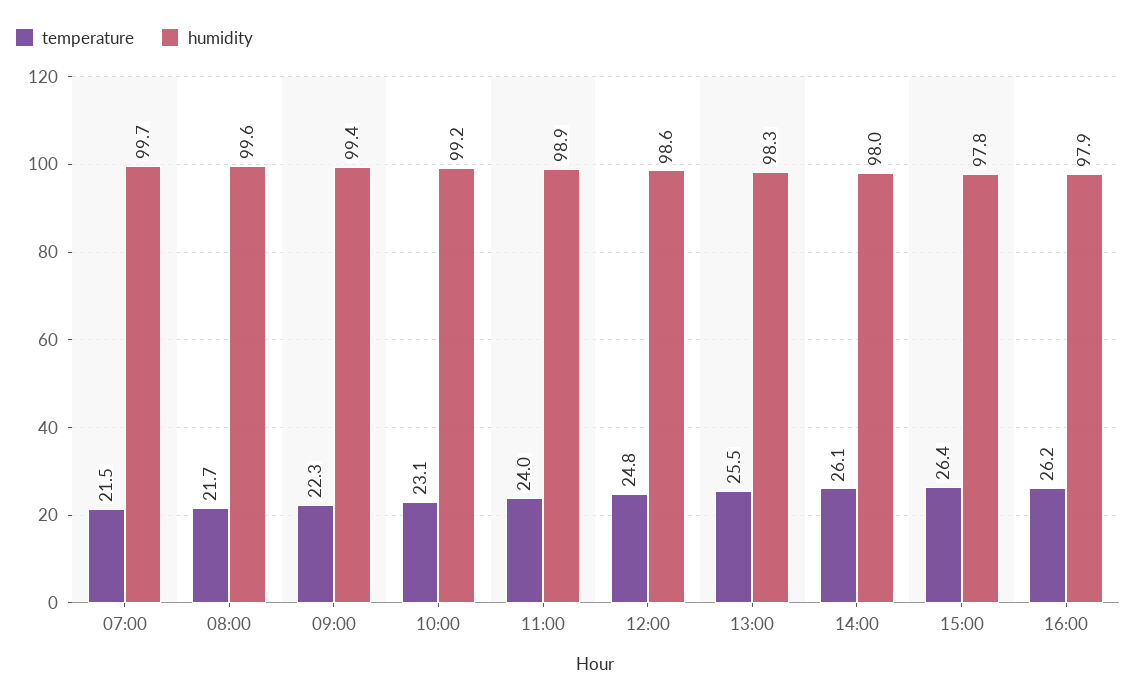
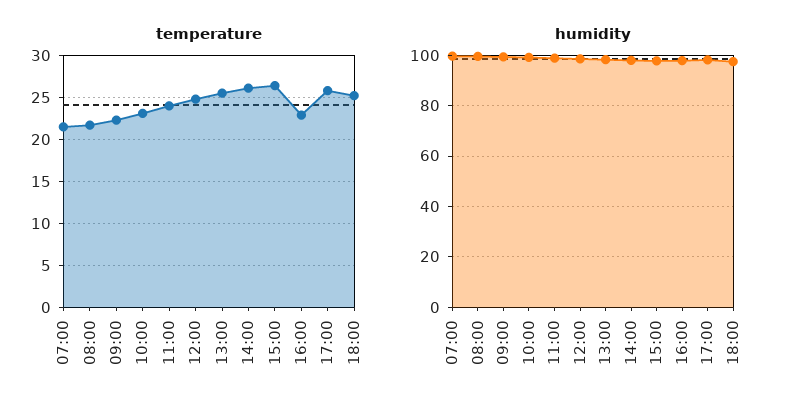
temperature, 16:00: 26.2 -> 23
temperature, 17:00: none -> 26
temperature, 18:00: none -> 25
humidity, 17:00: none -> 97.5
humidity, 18:00: none -> 97.5

